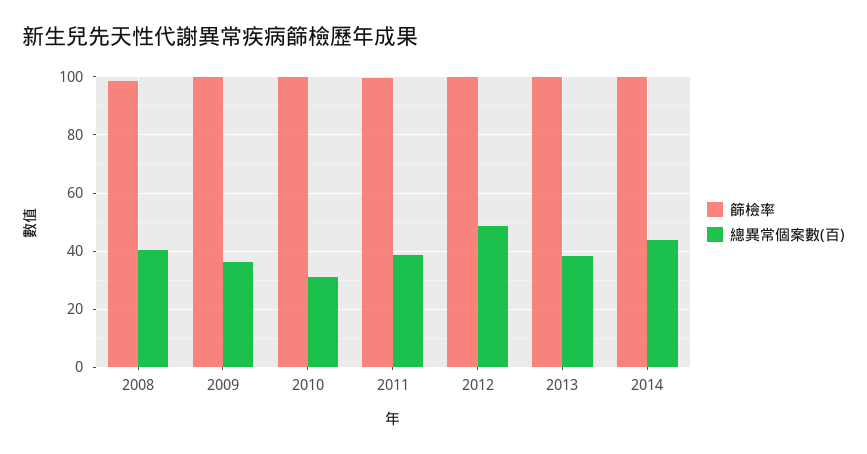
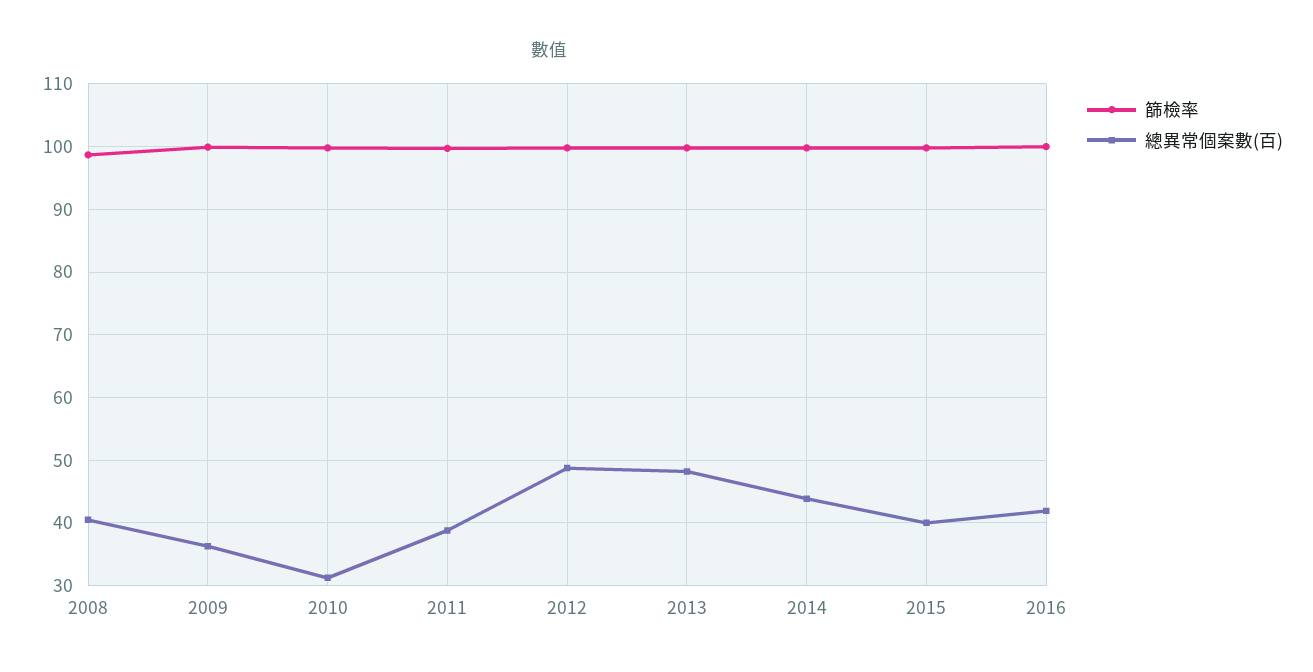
總異常個案數(百), 2013: 37.5 -> 48
篩檢率, 2015: none -> 100
總異常個案數(百), 2015: none -> 40
篩檢率, 2016: none -> 100
總異常個案數(百), 2016: none -> 42

